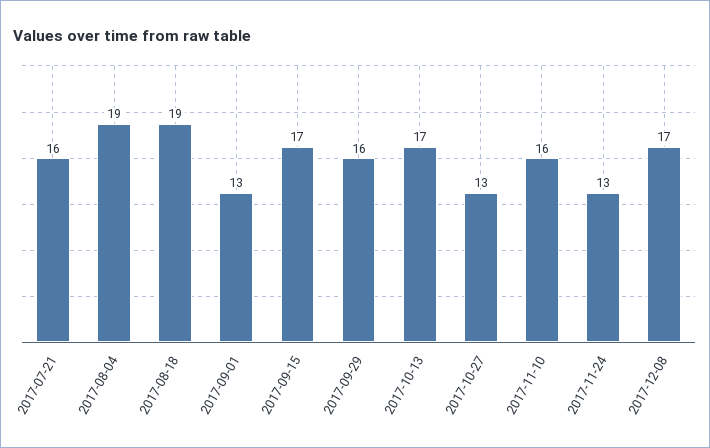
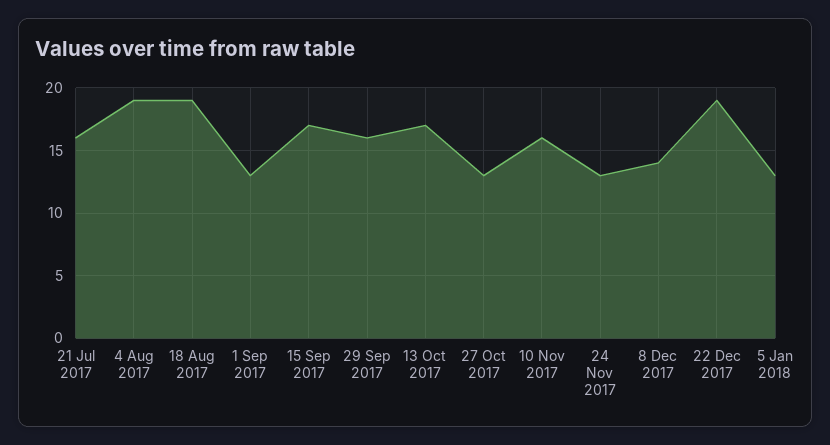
2017-12-08: 17 -> 14
22 Dec 2017: none -> 19
5 Jan 2018: none -> 13

